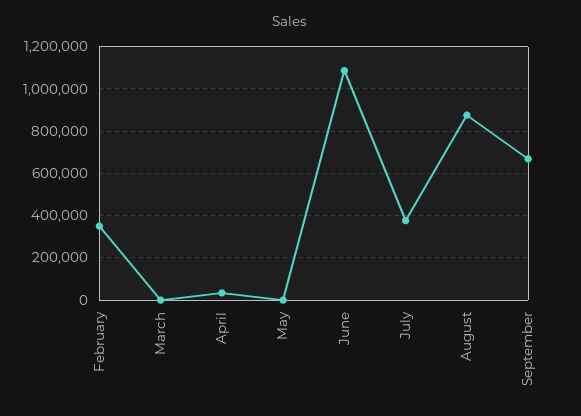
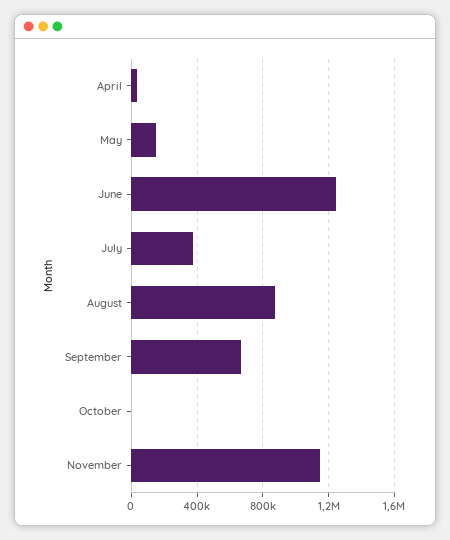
February: 350000 -> none
March: 0 -> none
May: 0 -> 150000
June: 1100000 -> 1250000
October: none -> 0
November: none -> 1150000

